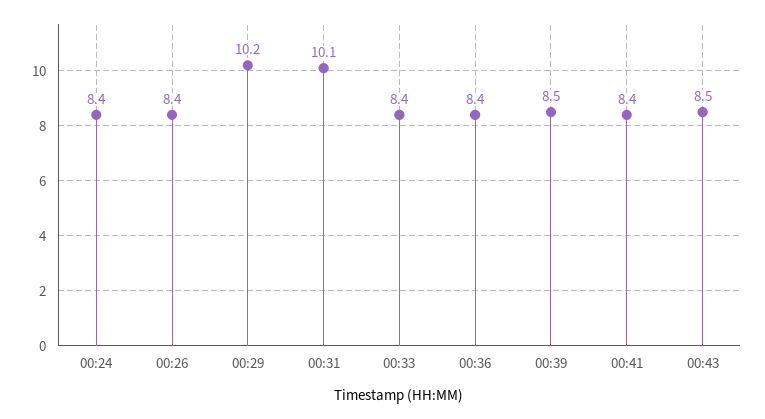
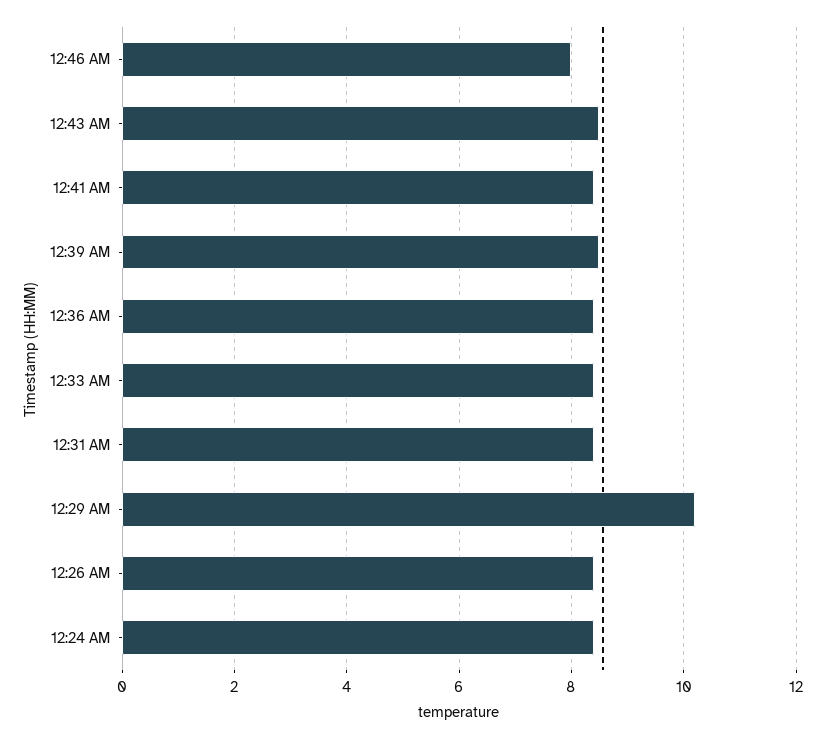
00:31: 10.1 -> 8.5
12:46 AM: none -> 8

